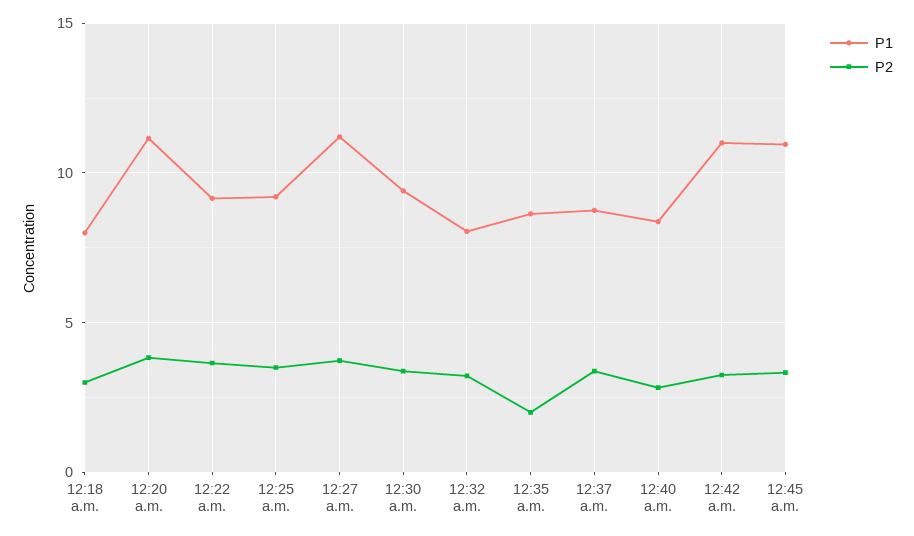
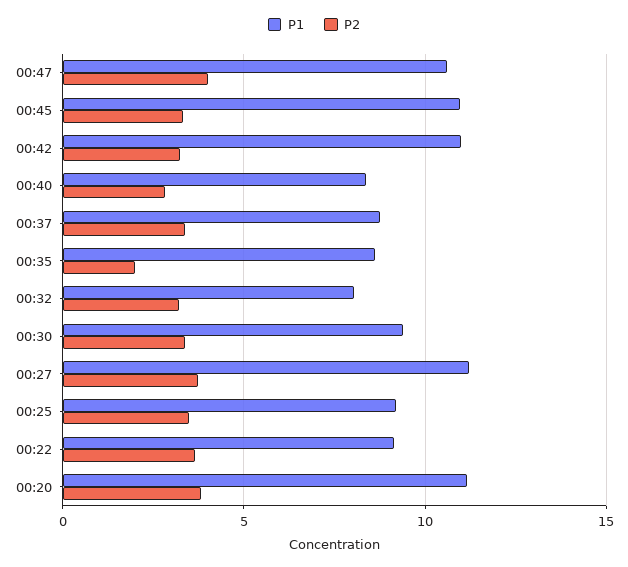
P1, 12:18 a.m.: 8 -> none
P2, 12:18 a.m.: 3 -> none
P1, 00:47: none -> 10.5
P2, 00:47: none -> 4

